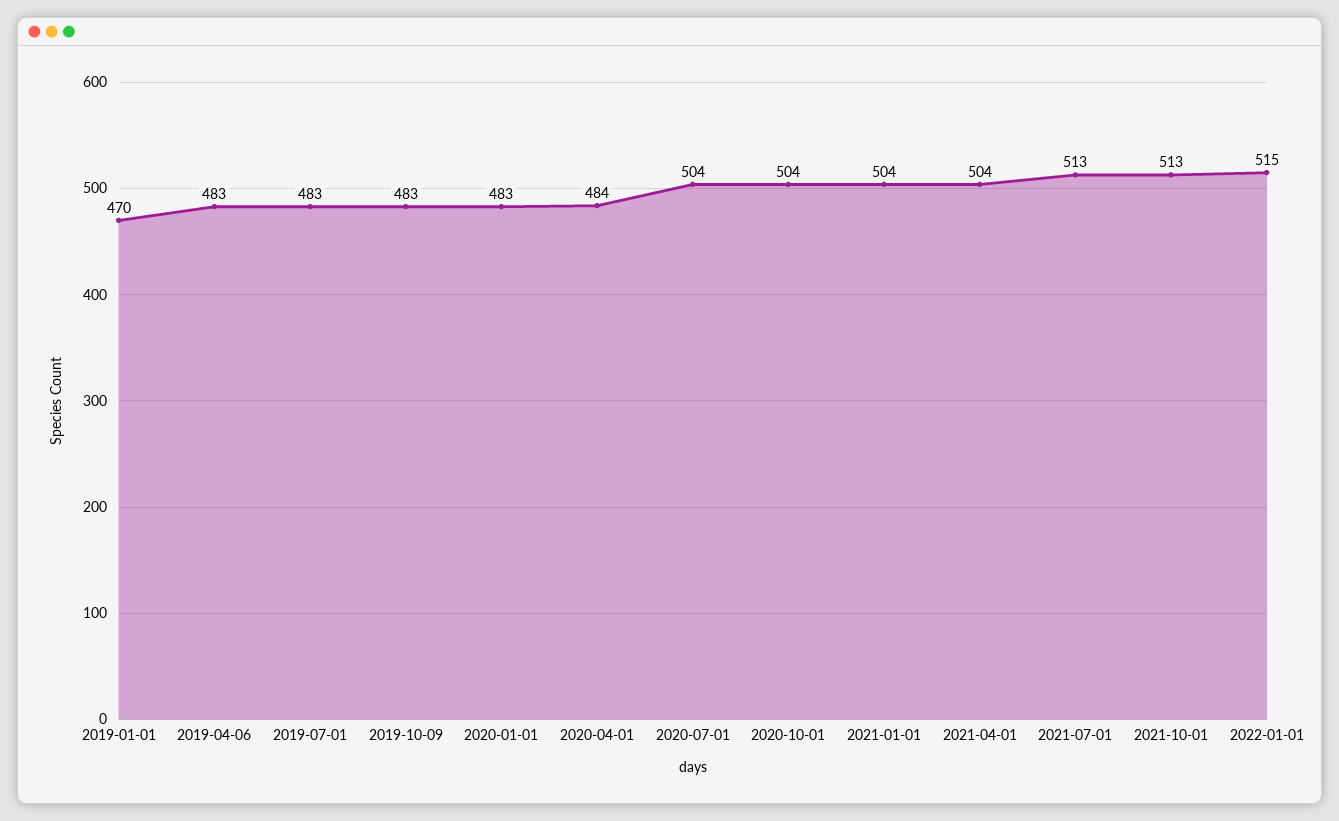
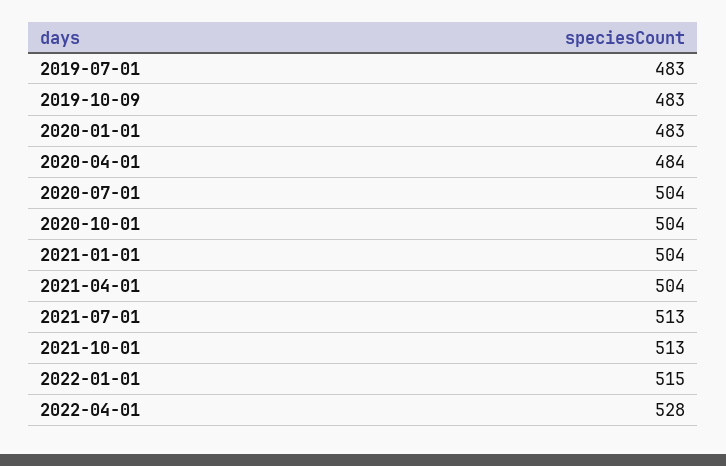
2019-01-01: 470 -> none
2019-04-06: 483 -> none
2022-04-01: none -> 528

